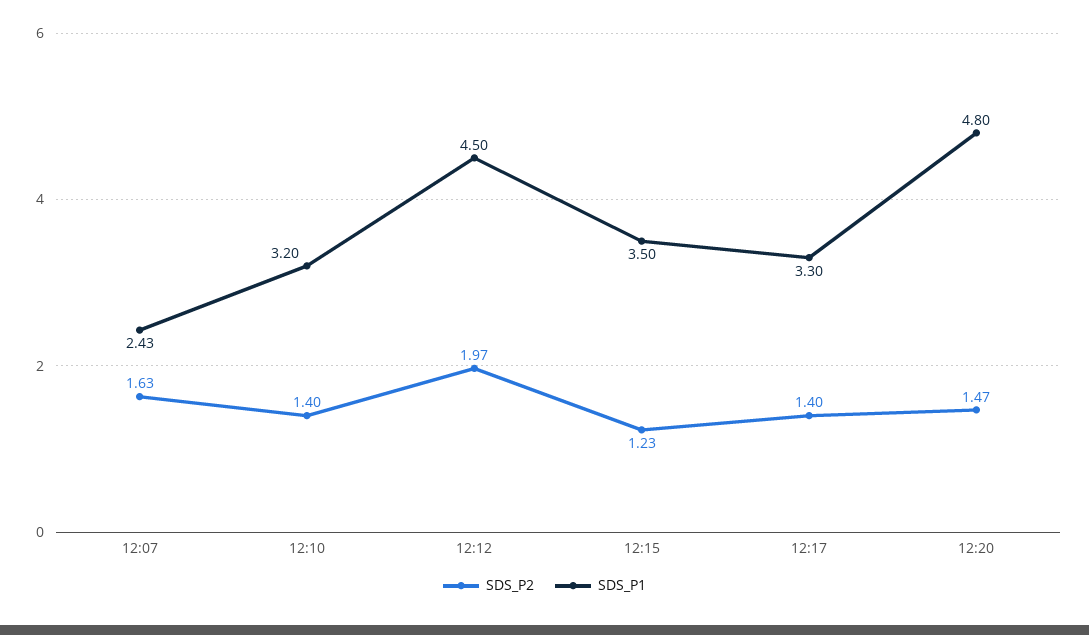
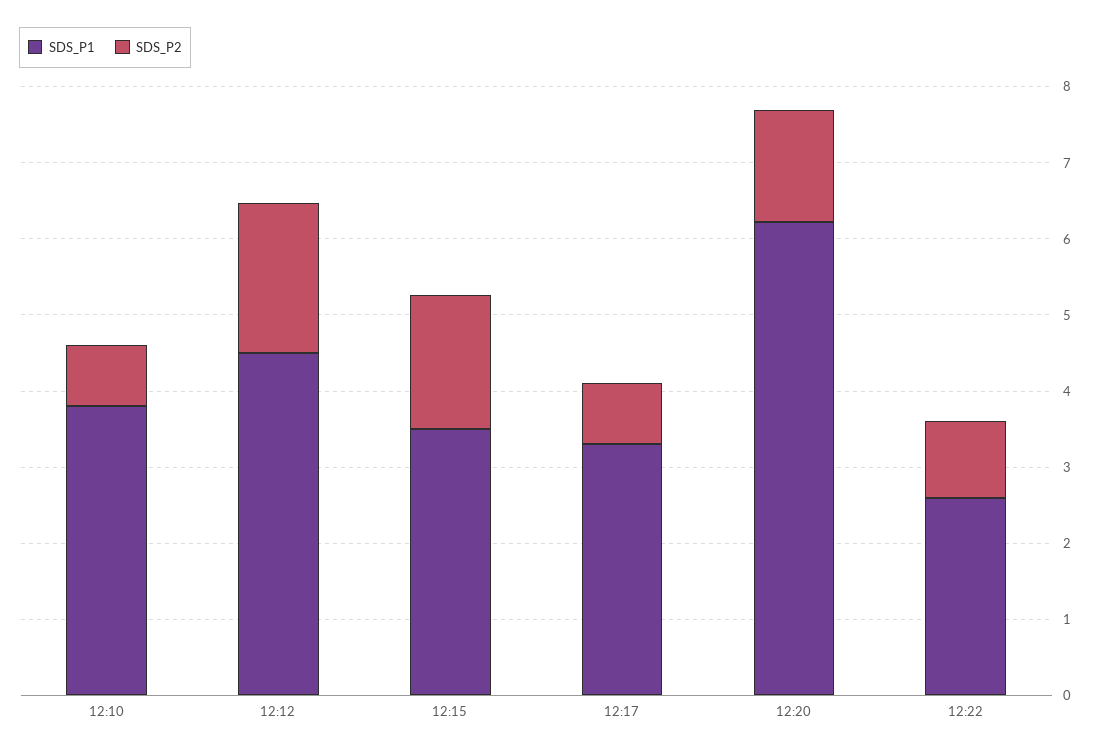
SDS_P2, 12:07: 1.63 -> none
SDS_P1, 12:07: 2.43 -> none
SDS_P2, 12:10: 1.4 -> 0.8
SDS_P1, 12:10: 3.2 -> 3.8
SDS_P2, 12:15: 1.23 -> 1.8
SDS_P2, 12:17: 1.4 -> 0.8
SDS_P1, 12:20: 4.8 -> 6.2
SDS_P1, 12:22: none -> 2.6
SDS_P2, 12:22: none -> 1

